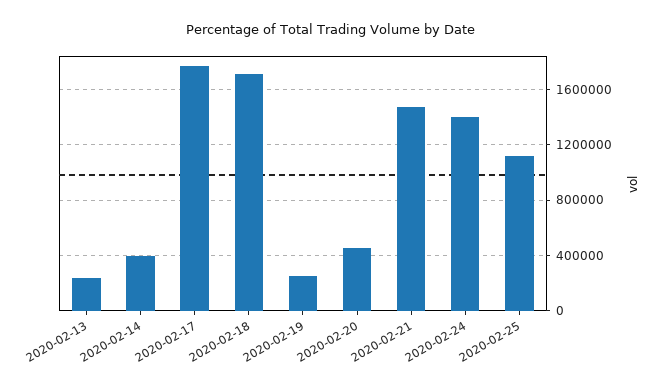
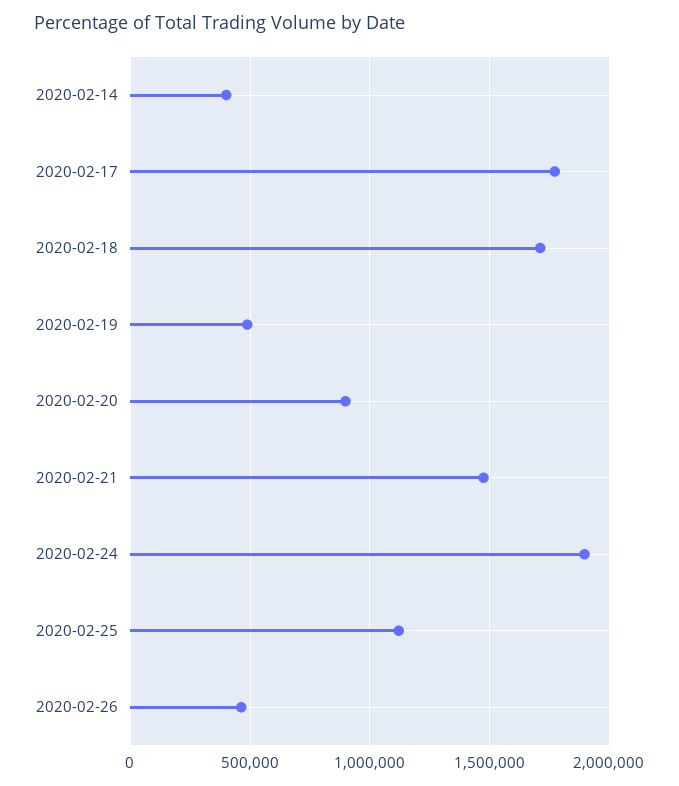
2020-02-13: 250000 -> none
2020-02-19: 250000 -> 500000
2020-02-20: 450000 -> 900000
2020-02-24: 1400000 -> 1900000
2020-02-26: none -> 450000

